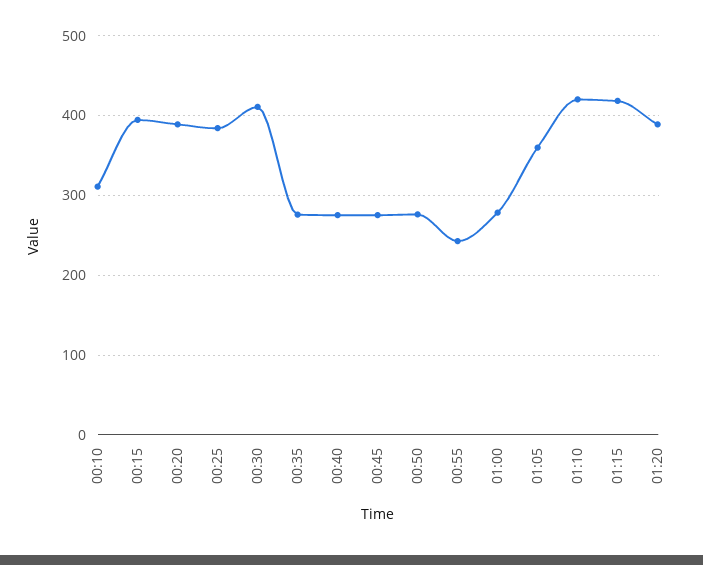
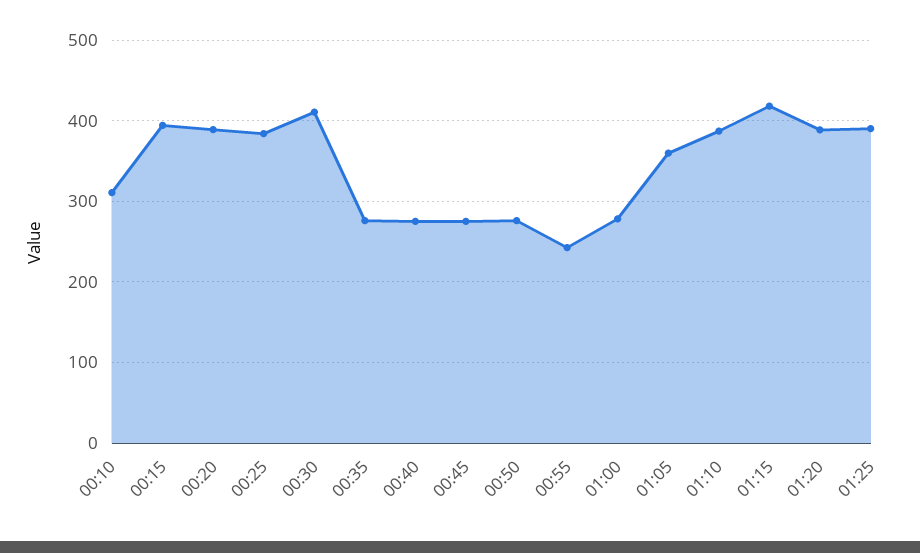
01:10: 420 -> 390
01:25: none -> 390

